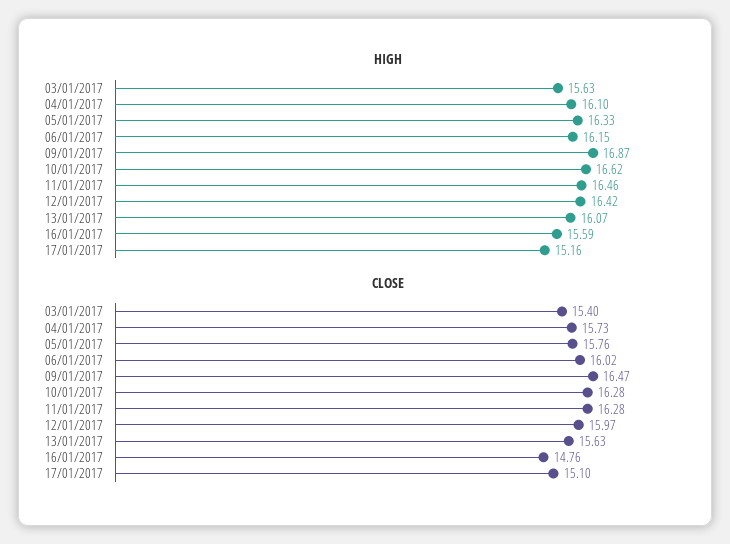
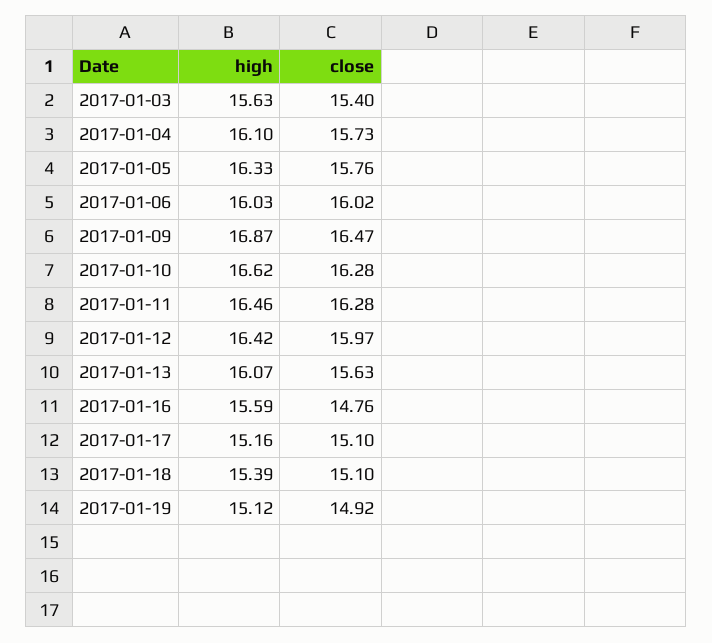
HIGH, 06/01/2017: 16.15 -> 16.03
HIGH, 2017-01-18: none -> 15.39
CLOSE, 2017-01-18: none -> 15.1
HIGH, 2017-01-19: none -> 15.12
CLOSE, 2017-01-19: none -> 14.92

